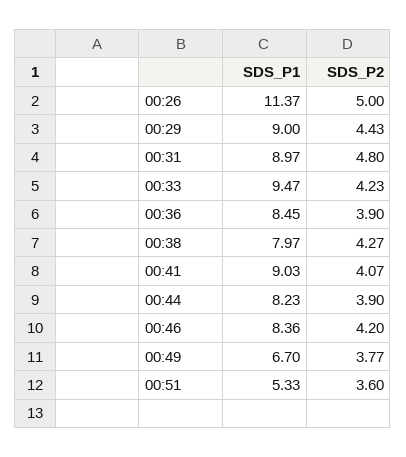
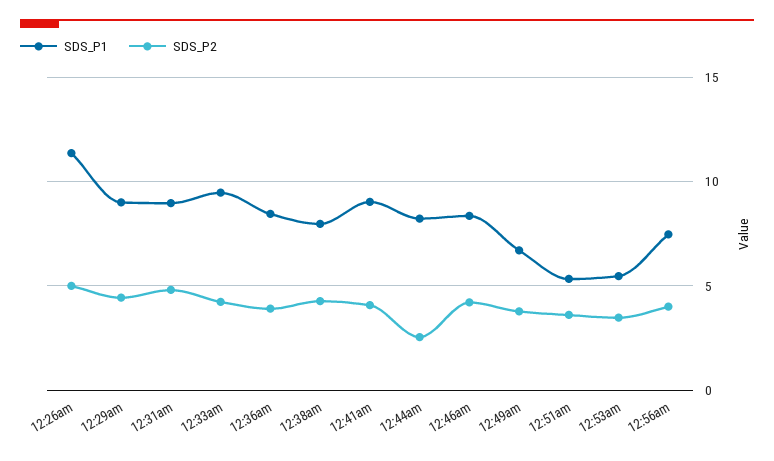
SDS_P2, 00:44: 3.9 -> 2.5
SDS_P1, 12:53am: none -> 5.5
SDS_P2, 12:53am: none -> 3.5
SDS_P1, 12:56am: none -> 7.5
SDS_P2, 12:56am: none -> 4

